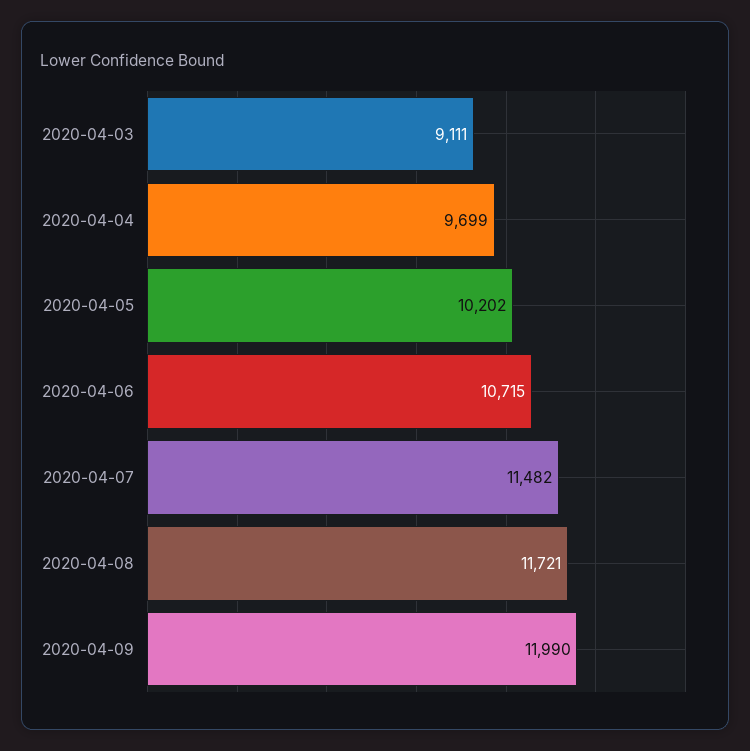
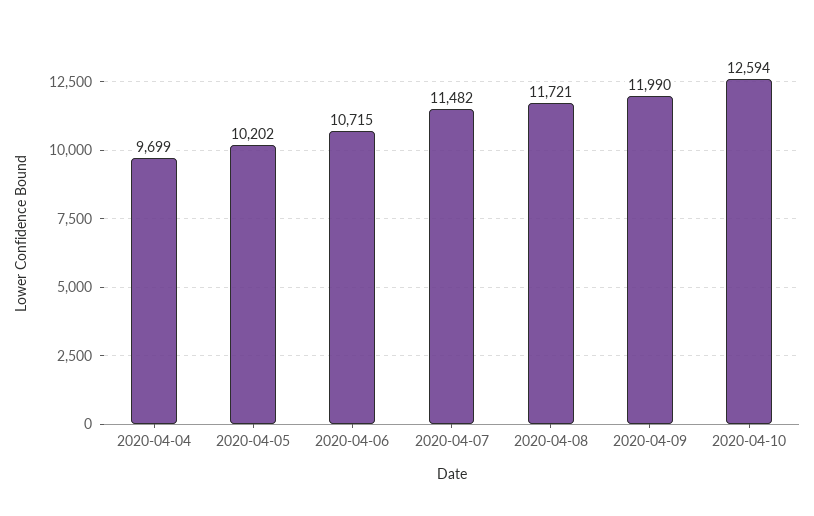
2020-04-03: 9111 -> none
2020-04-10: none -> 12594

